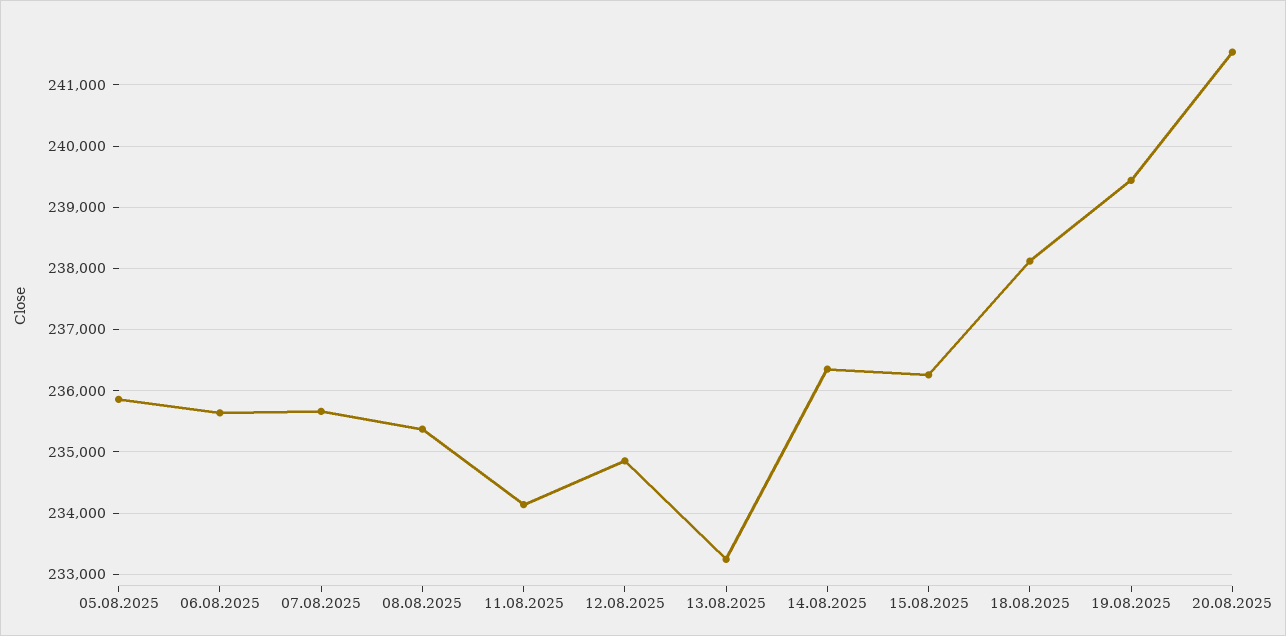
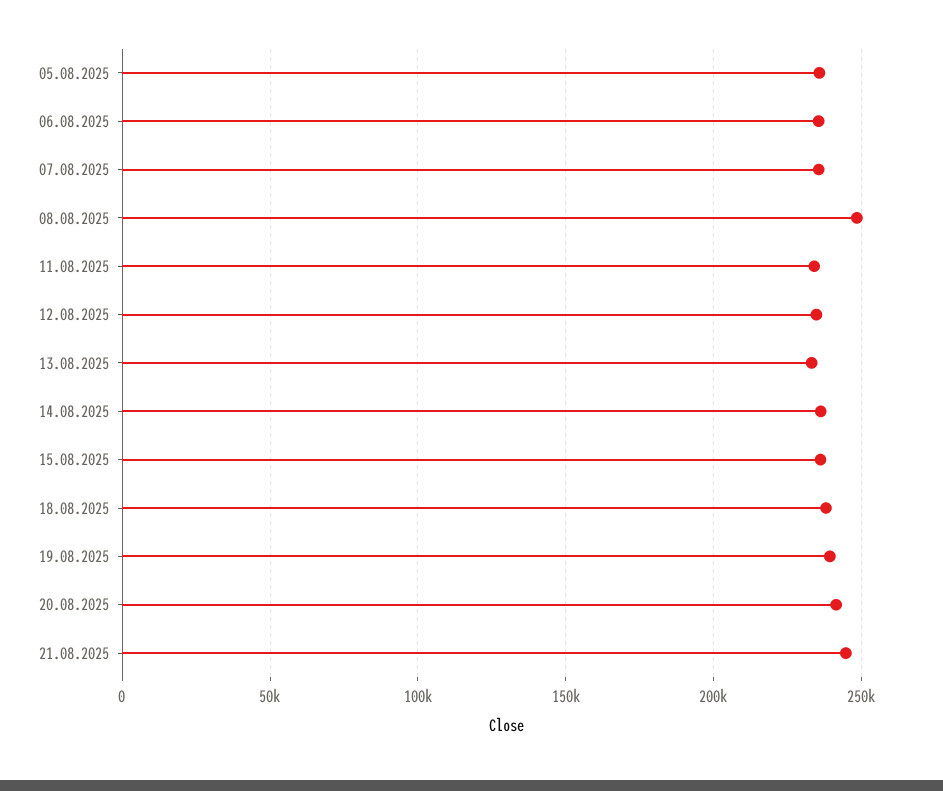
08.08.2025: 235400 -> 250000
21.08.2025: none -> 245000

